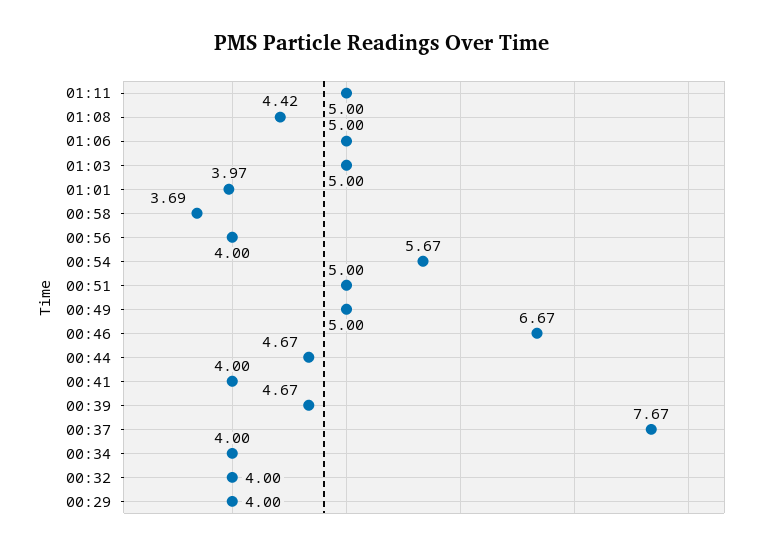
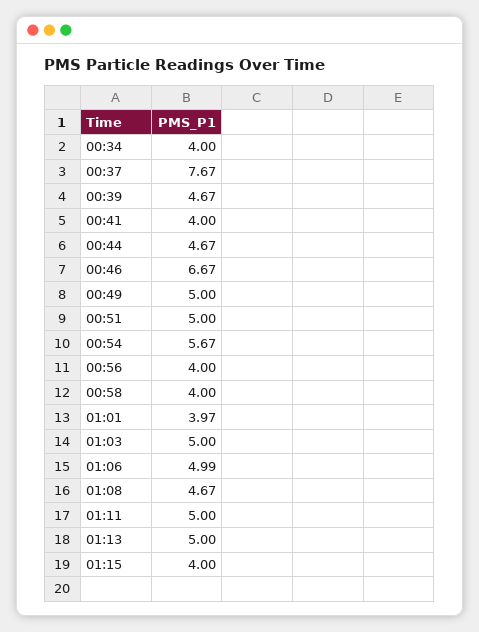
01:08: 4.42 -> 4.67
01:06: 5 -> 4.99
00:58: 3.69 -> 4
00:32: 4 -> none
00:29: 4 -> none
01:13: none -> 5
01:15: none -> 4

